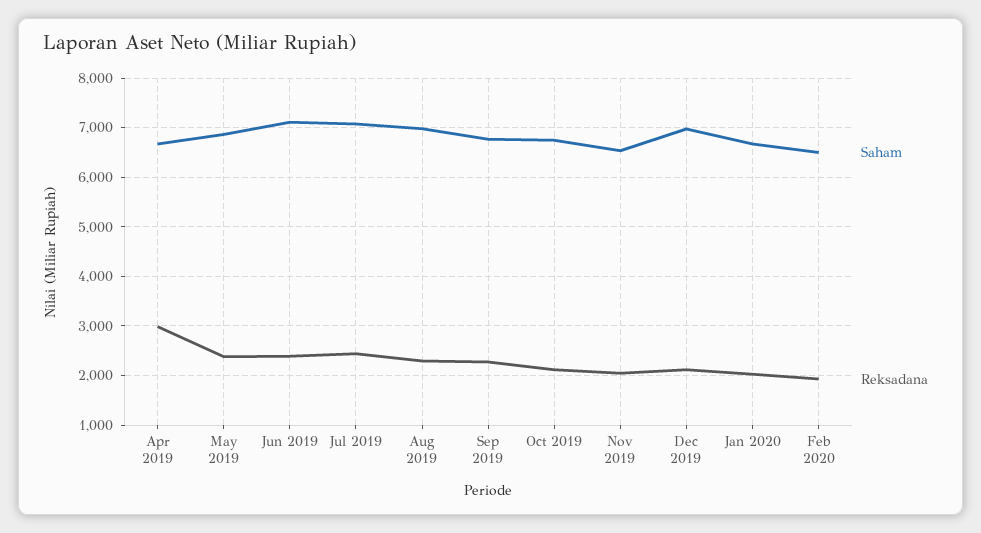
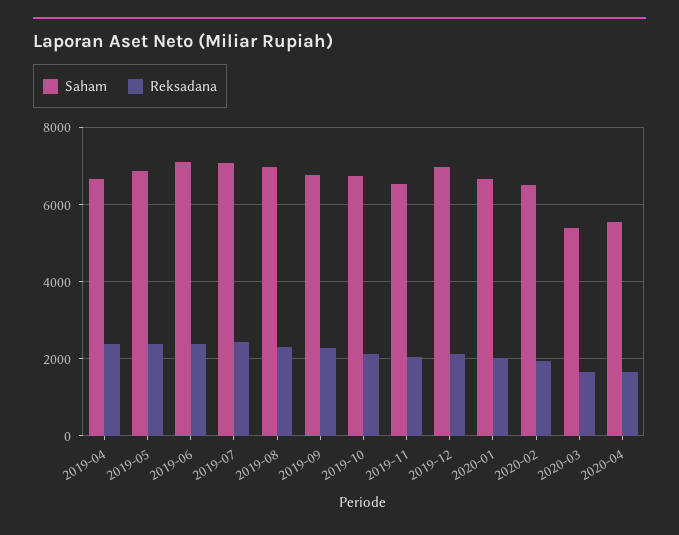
Reksadana, Apr 2019: 3000 -> 2400
Saham, 2020-03: none -> 5400
Reksadana, 2020-03: none -> 1600
Saham, 2020-04: none -> 5600
Reksadana, 2020-04: none -> 1600

